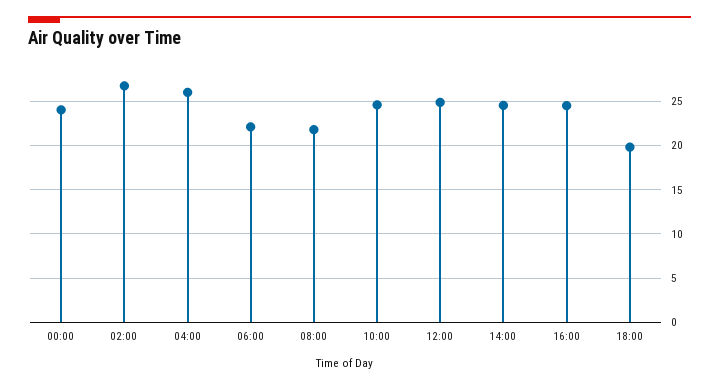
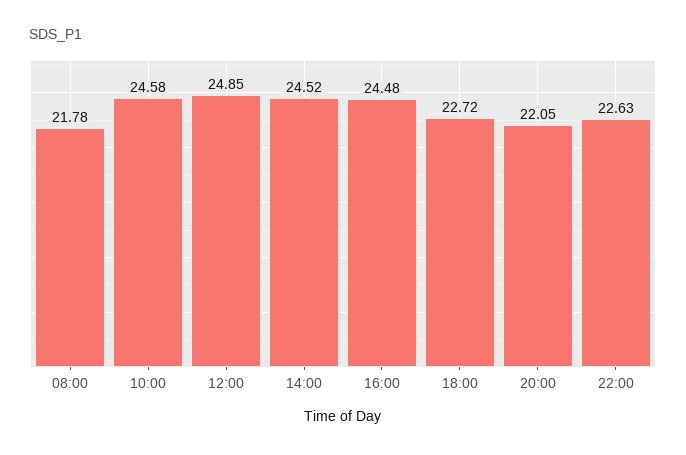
00:00: 24 -> none
02:00: 27 -> none
04:00: 26 -> none
06:00: 22 -> none
18:00: 20 -> 22.72
20:00: none -> 22.05
22:00: none -> 22.63

